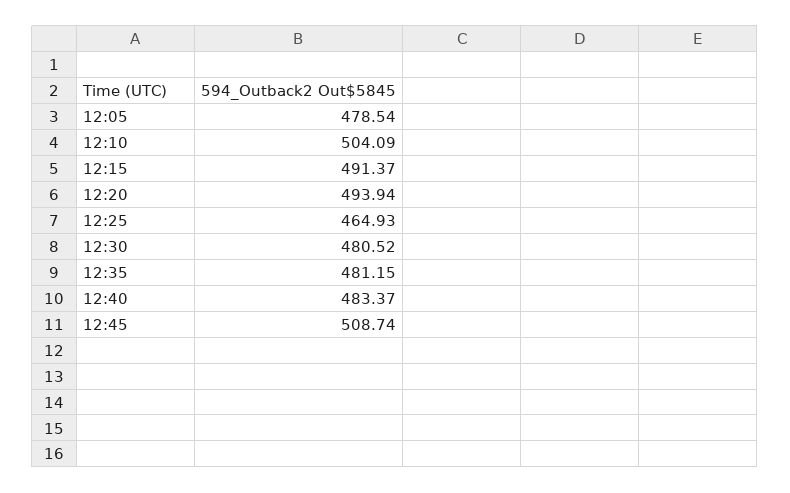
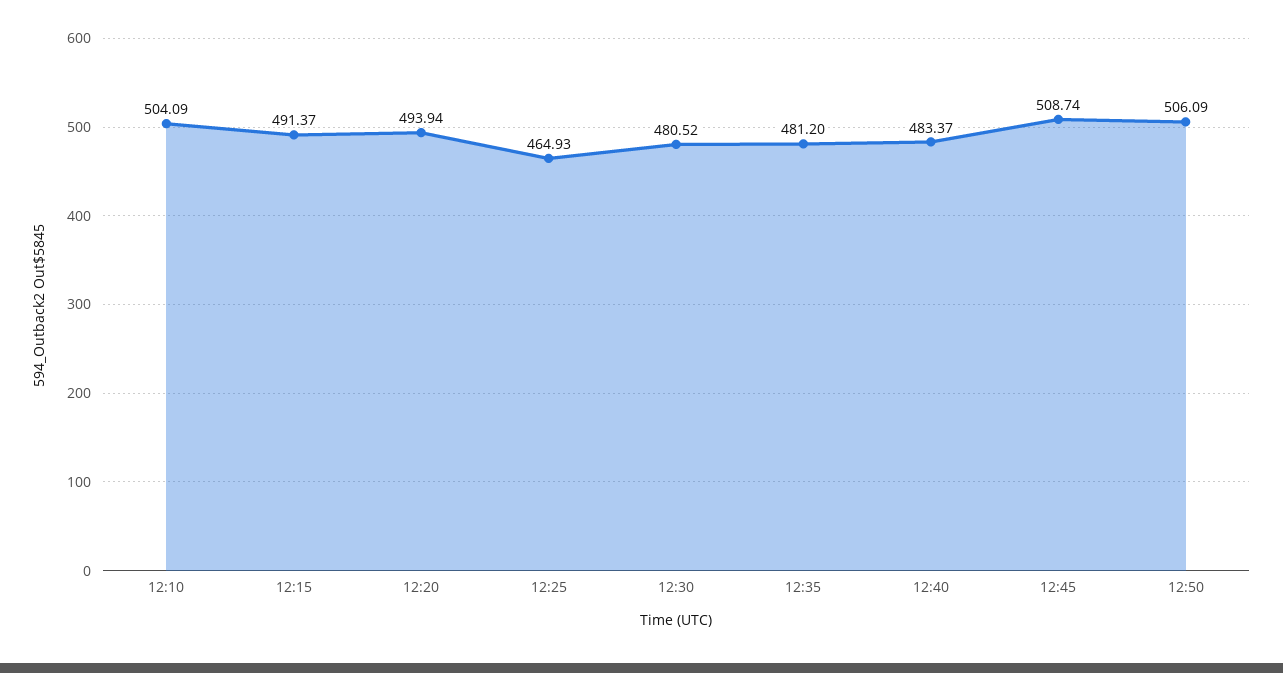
12:05: 478.54 -> none
12:35: 481.15 -> 481.2
12:50: none -> 506.09

